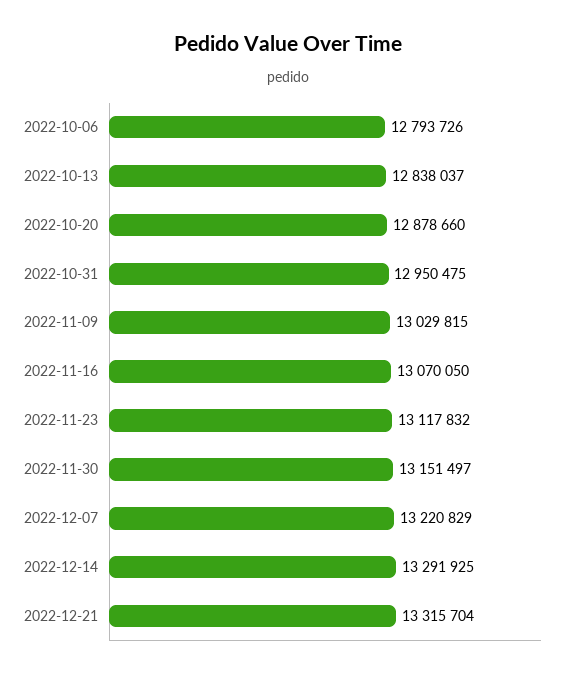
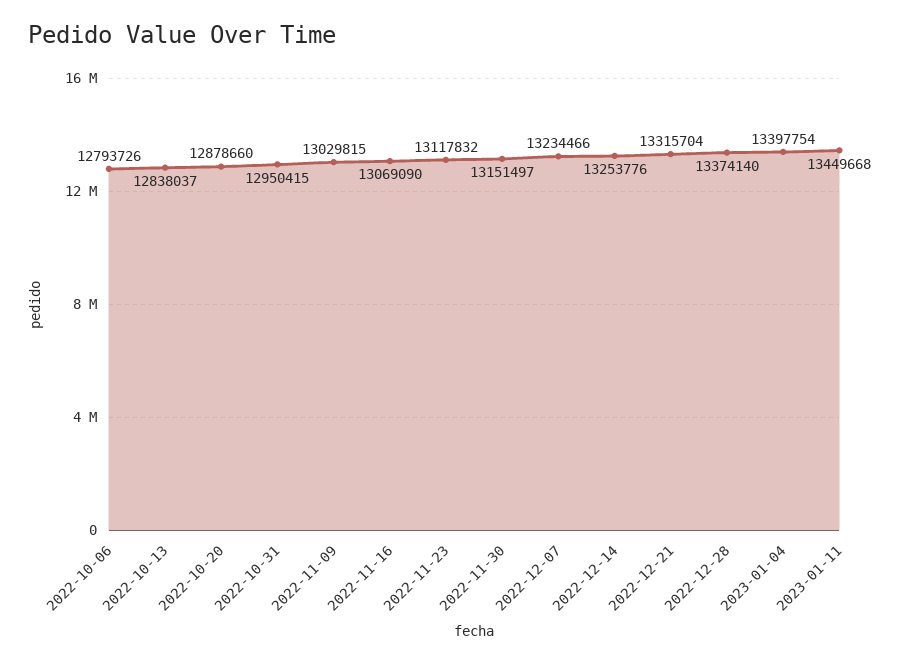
2022-10-31: 12950475 -> 12950415
2022-11-16: 13070050 -> 13069090
2022-12-07: 13220829 -> 13234466
2022-12-14: 13291925 -> 13253776
2022-12-28: none -> 13374140
2023-01-04: none -> 13397754
2023-01-11: none -> 13449668

